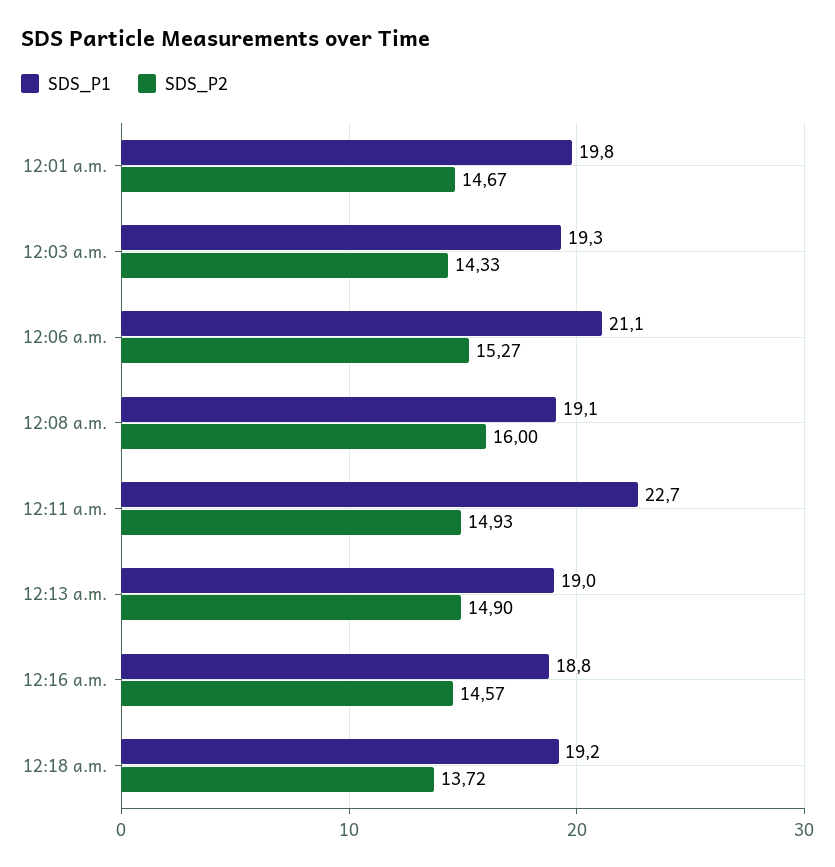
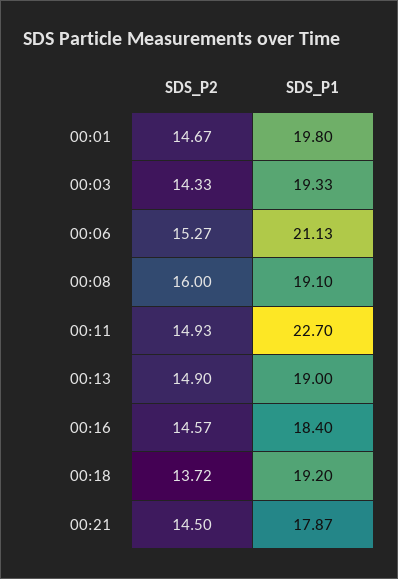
SDS_P1, 12:16 a.m.: 18.8 -> 18.4
SDS_P2, 00:21: none -> 14.5
SDS_P1, 00:21: none -> 17.87

